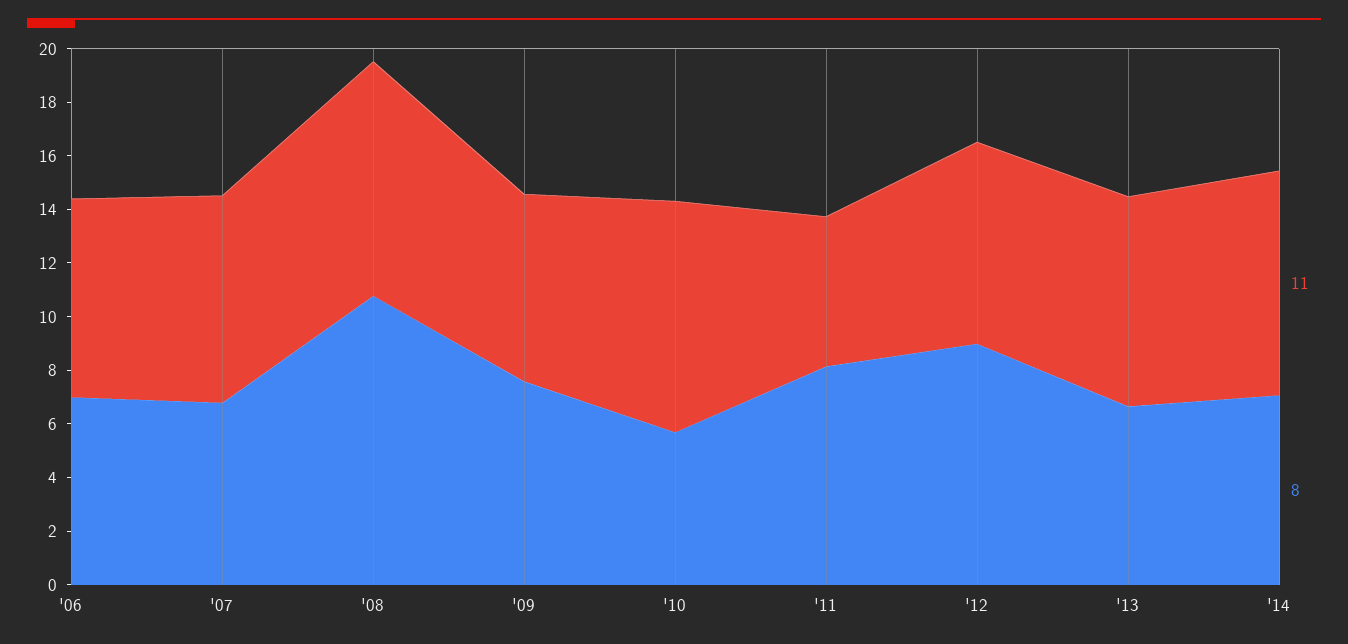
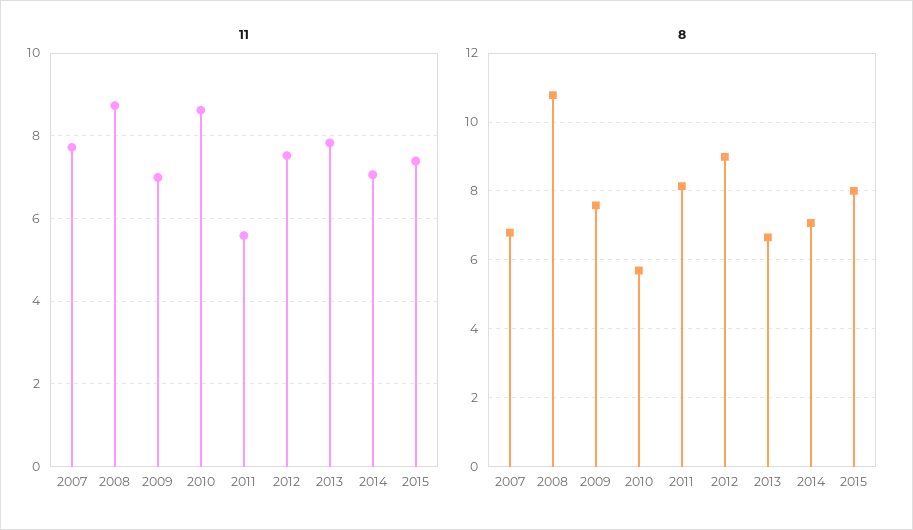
11, '06: 7.5 -> none
8, '06: 7 -> none
11, '14: 8.5 -> 7
11, 2015: none -> 7.4
8, 2015: none -> 8

